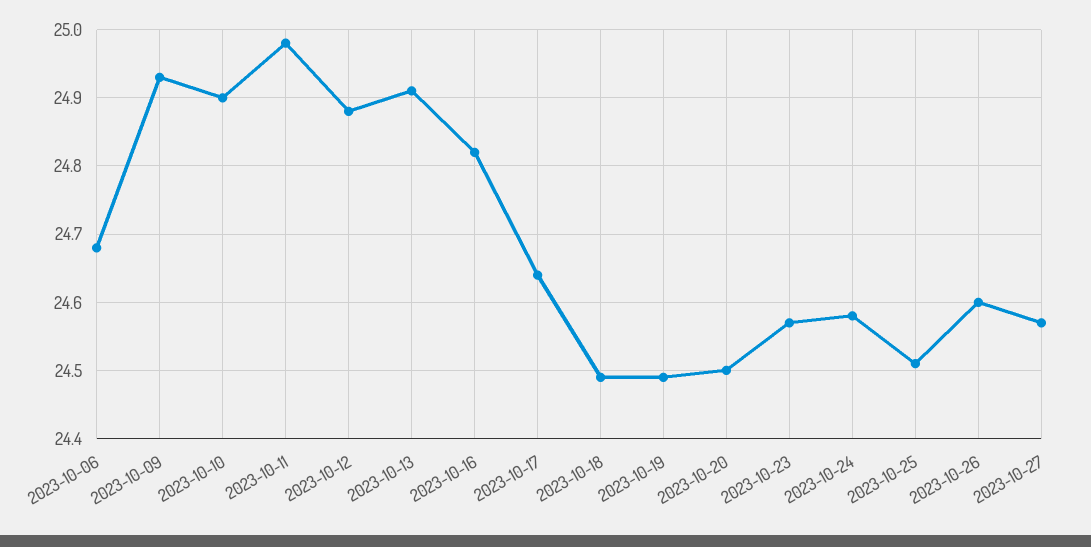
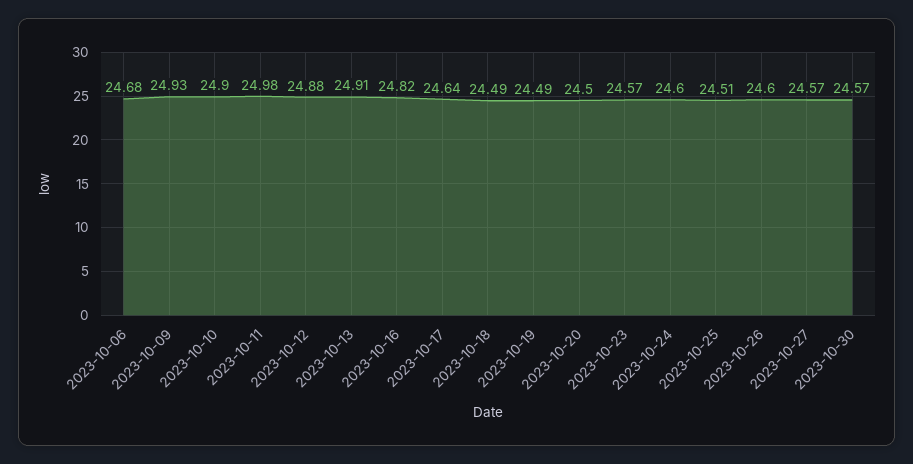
2023-10-24: 24.58 -> 24.6
2023-10-30: none -> 24.57

